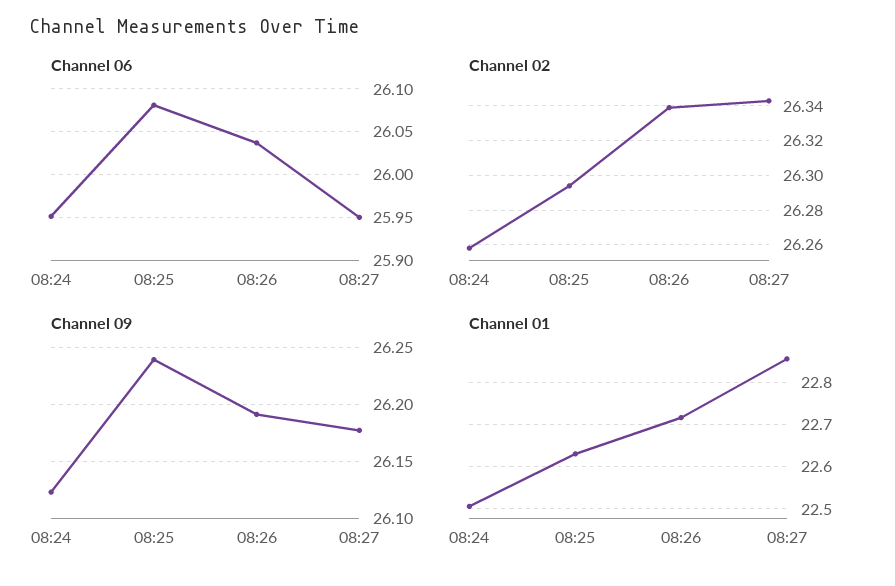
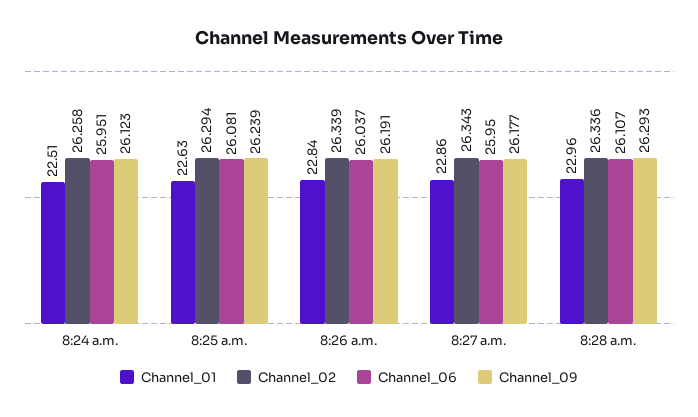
Channel 01, 08:26: 22.72 -> 22.84
Channel 01, 8:28 a.m.: none -> 22.96
Channel 02, 8:28 a.m.: none -> 26.336
Channel 06, 8:28 a.m.: none -> 26.107
Channel 09, 8:28 a.m.: none -> 26.293

